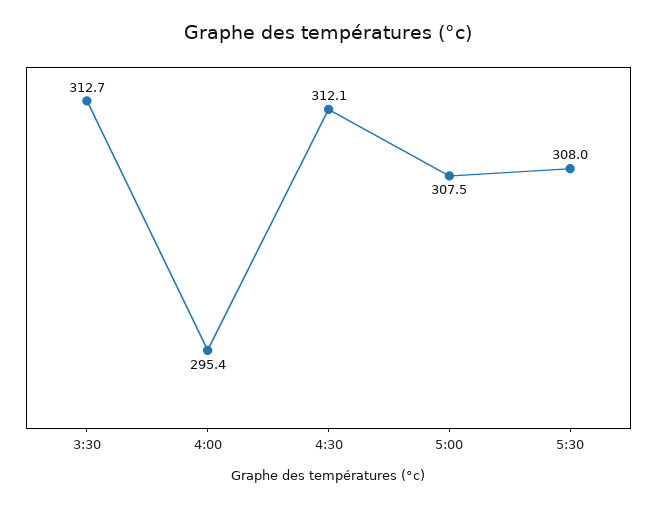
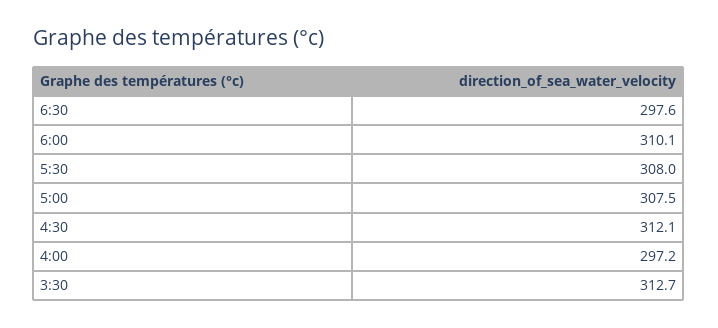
4:00: 295.4 -> 297.2
6:30: none -> 297.6
6:00: none -> 310.1

